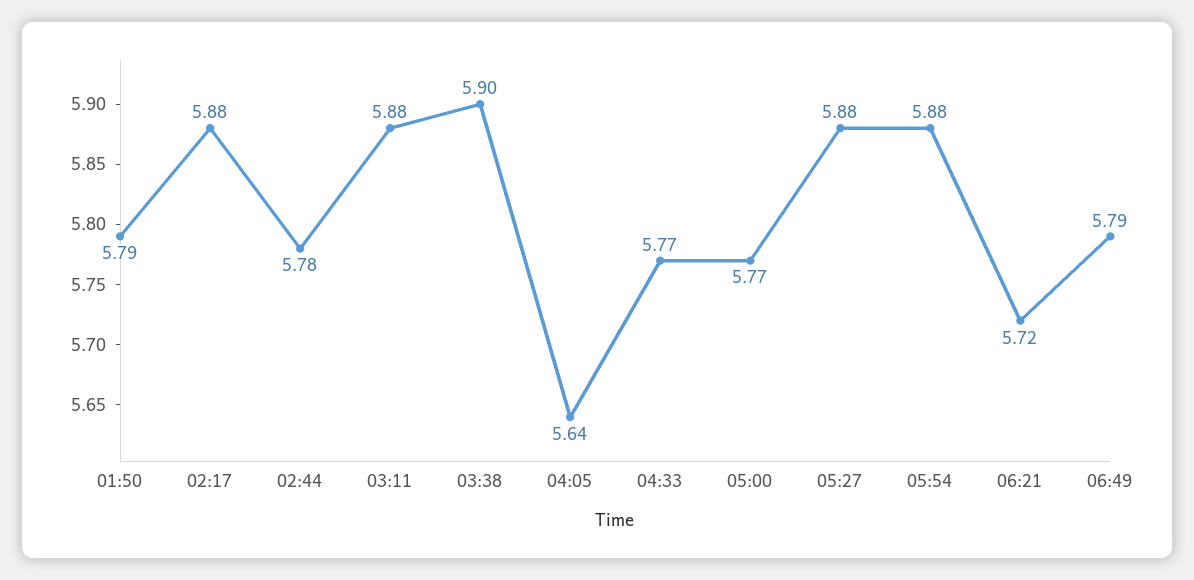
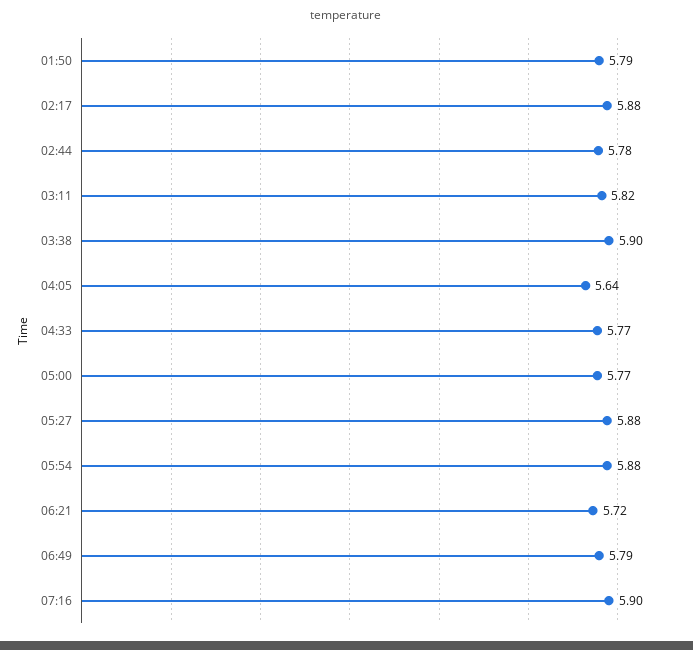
03:11: 5.88 -> 5.82
07:16: none -> 5.9

